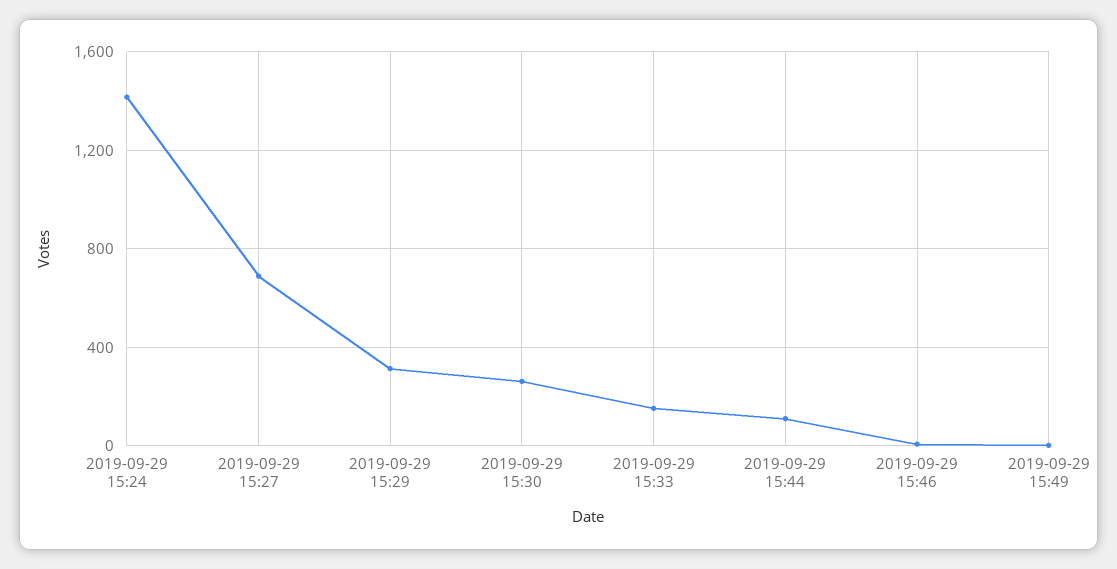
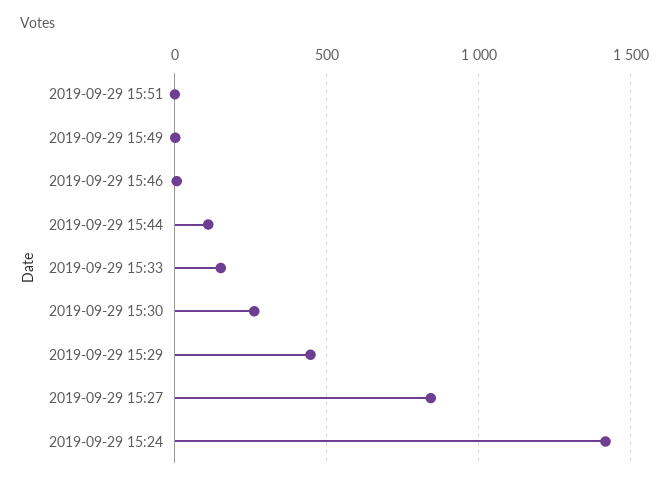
2019-09-29 15:27: 700 -> 850
2019-09-29 15:29: 300 -> 450
2019-09-29 15:51: none -> 0

